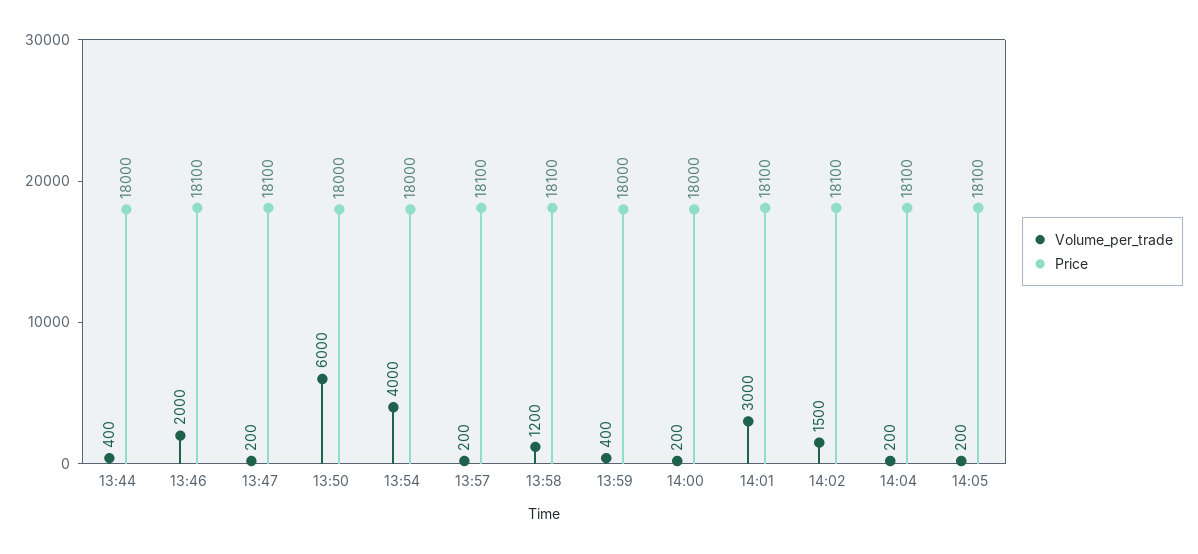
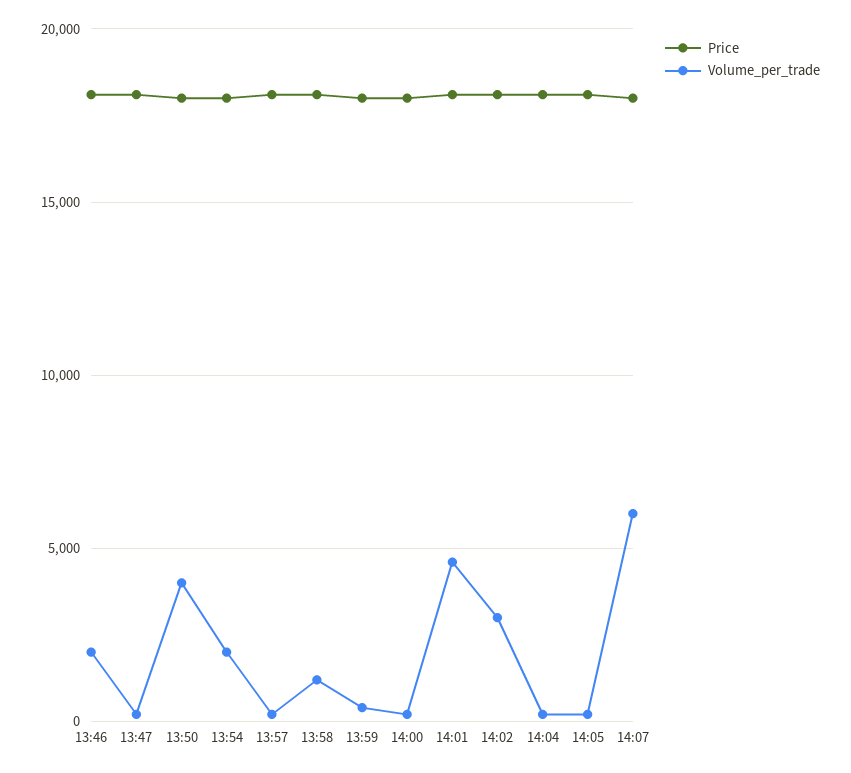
Volume_per_trade, 13:44: 400 -> none
Price, 13:44: 18000 -> none
Volume_per_trade, 13:50: 6000 -> 4000
Volume_per_trade, 13:54: 4000 -> 2000
Volume_per_trade, 14:01: 3000 -> 4500
Volume_per_trade, 14:02: 1500 -> 3000
Price, 14:07: none -> 18000
Volume_per_trade, 14:07: none -> 6000

